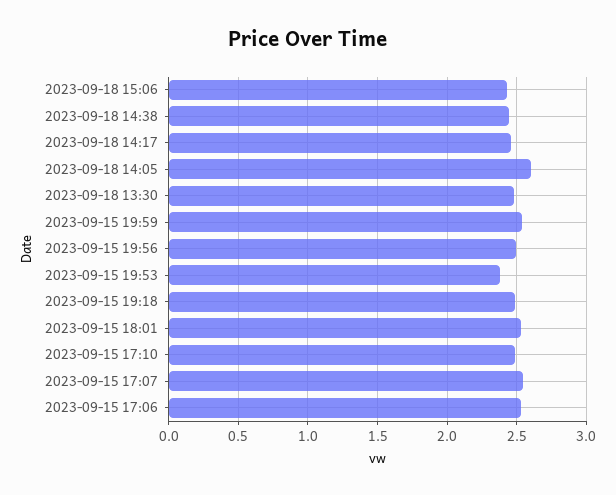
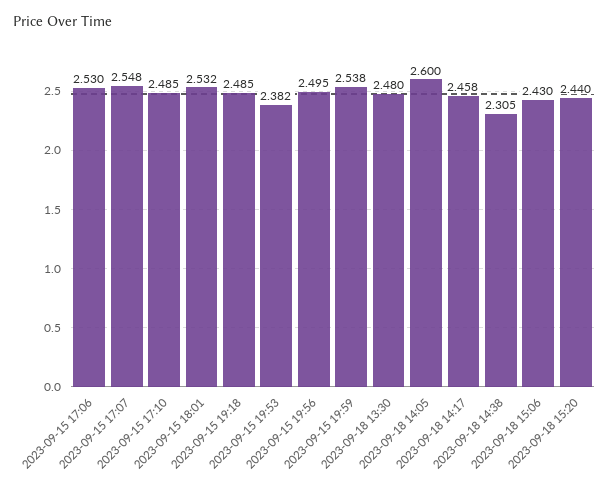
2023-09-18 14:38: 2.45 -> 2.305
2023-09-18 15:20: none -> 2.44

